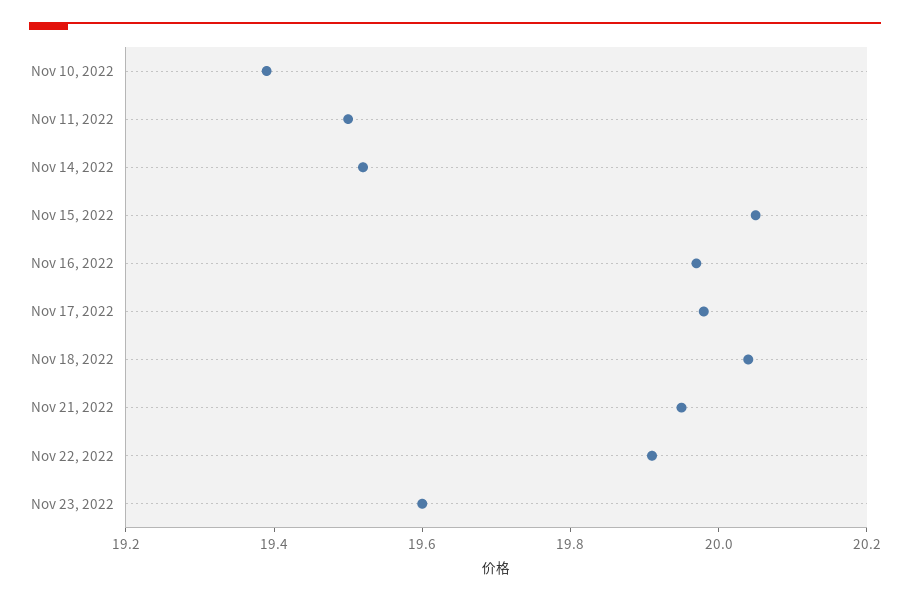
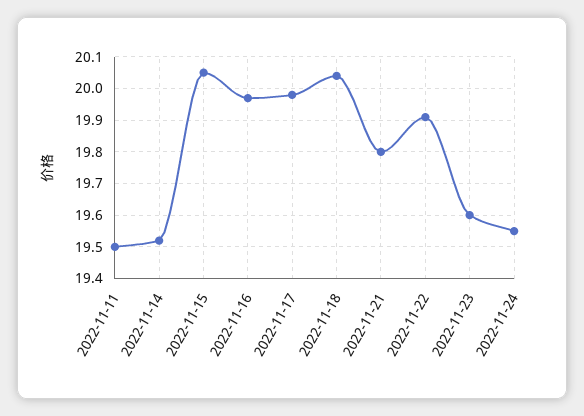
Nov 10, 2022: 19.4 -> none
Nov 21, 2022: 19.95 -> 19.8
2022-11-24: none -> 19.55

